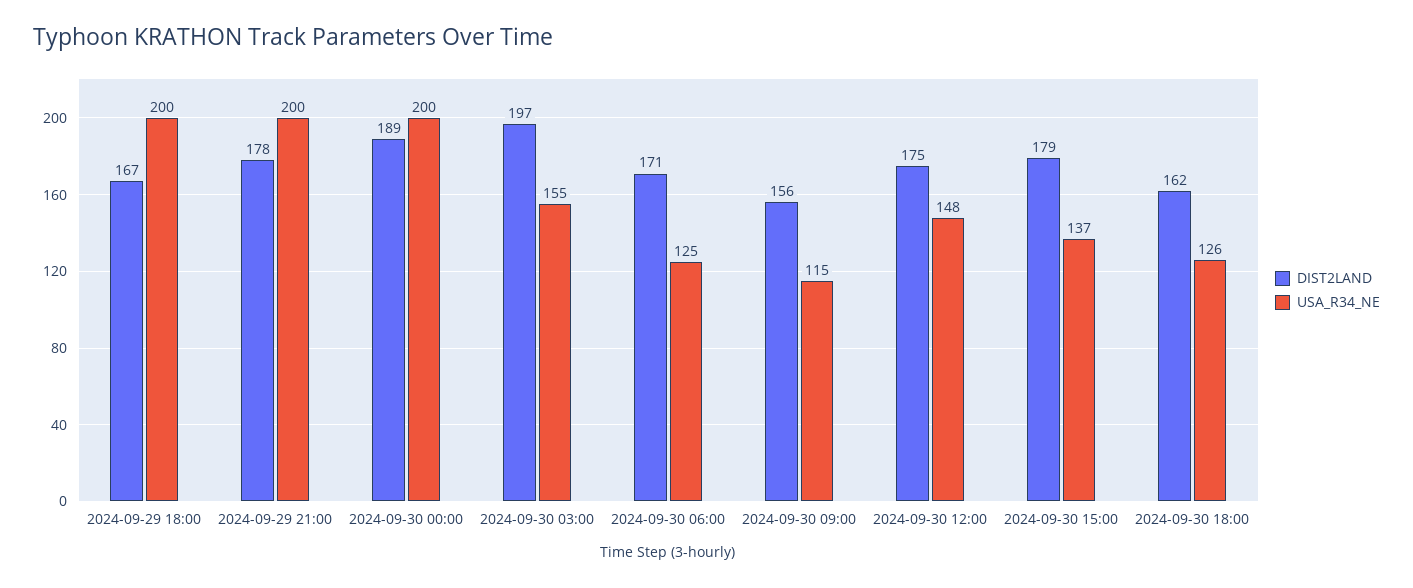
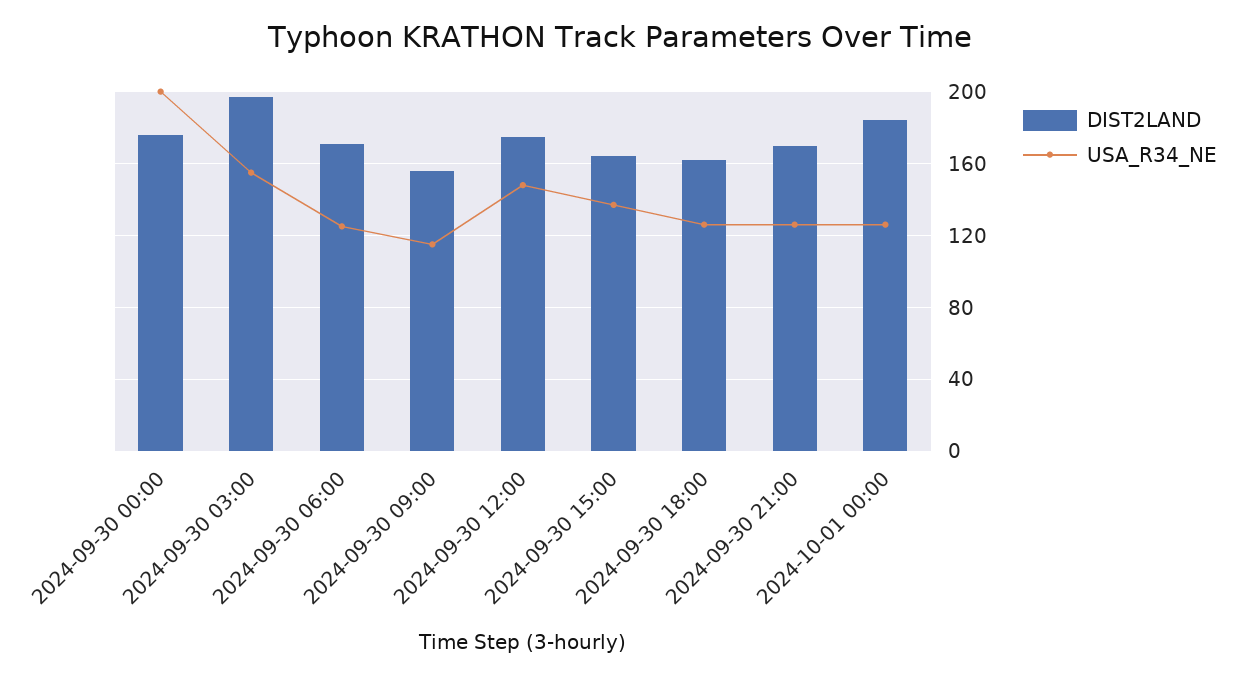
DIST2LAND, 2024-09-29 18:00: 167 -> none
USA_R34_NE, 2024-09-29 18:00: 200 -> none
DIST2LAND, 2024-09-29 21:00: 178 -> none
USA_R34_NE, 2024-09-29 21:00: 200 -> none
DIST2LAND, 2024-09-30 00:00: 189 -> 175
DIST2LAND, 2024-09-30 15:00: 179 -> 165
DIST2LAND, 2024-09-30 21:00: none -> 170
USA_R34_NE, 2024-09-30 21:00: none -> 125
DIST2LAND, 2024-10-01 00:00: none -> 185
USA_R34_NE, 2024-10-01 00:00: none -> 125

